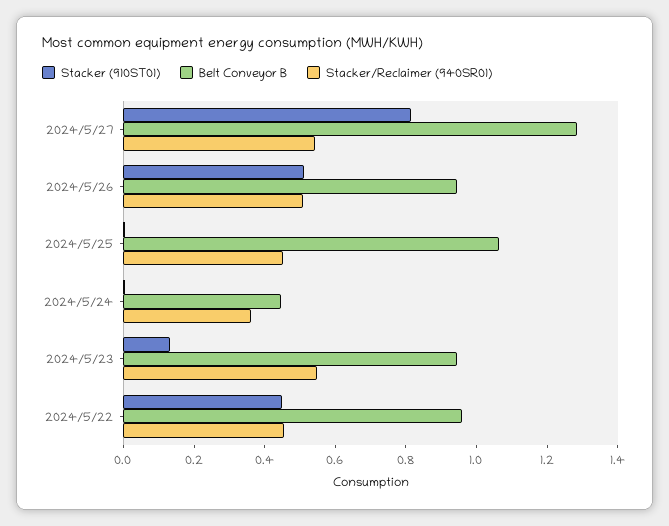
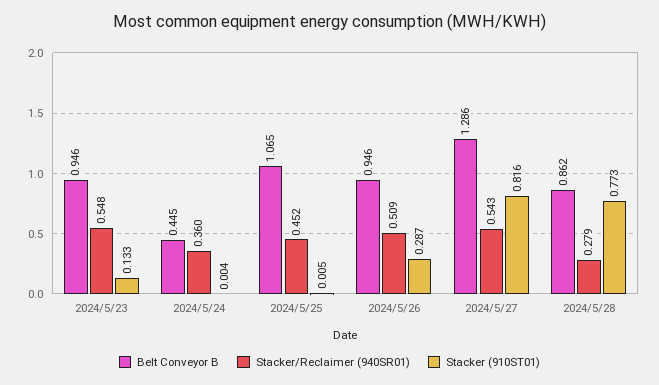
Stacker (910ST01), 2024/5/26: 0.5 -> 0.287
Stacker (910ST01), 2024/5/22: 0.45 -> none
Belt Conveyor B, 2024/5/22: 0.95 -> none
Stacker/Reclaimer (940SR01), 2024/5/22: 0.45 -> none
Belt Conveyor B, 2024/5/28: none -> 0.862
Stacker/Reclaimer (940SR01), 2024/5/28: none -> 0.279
Stacker (910ST01), 2024/5/28: none -> 0.773

